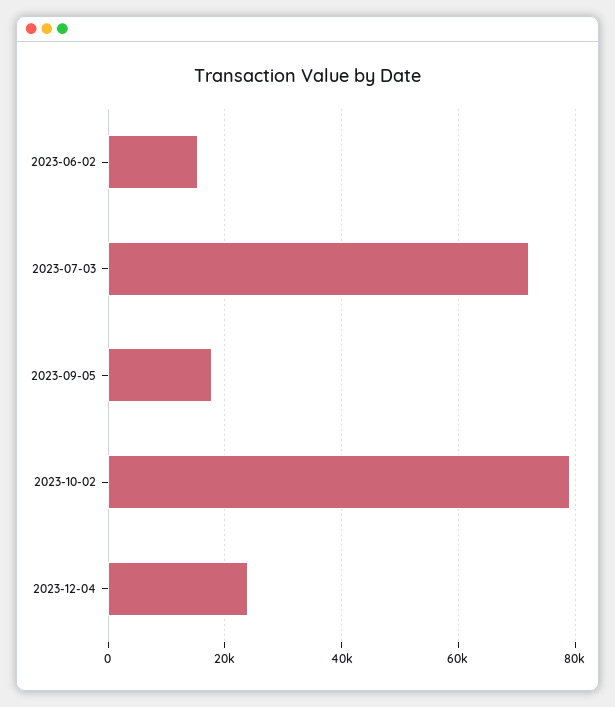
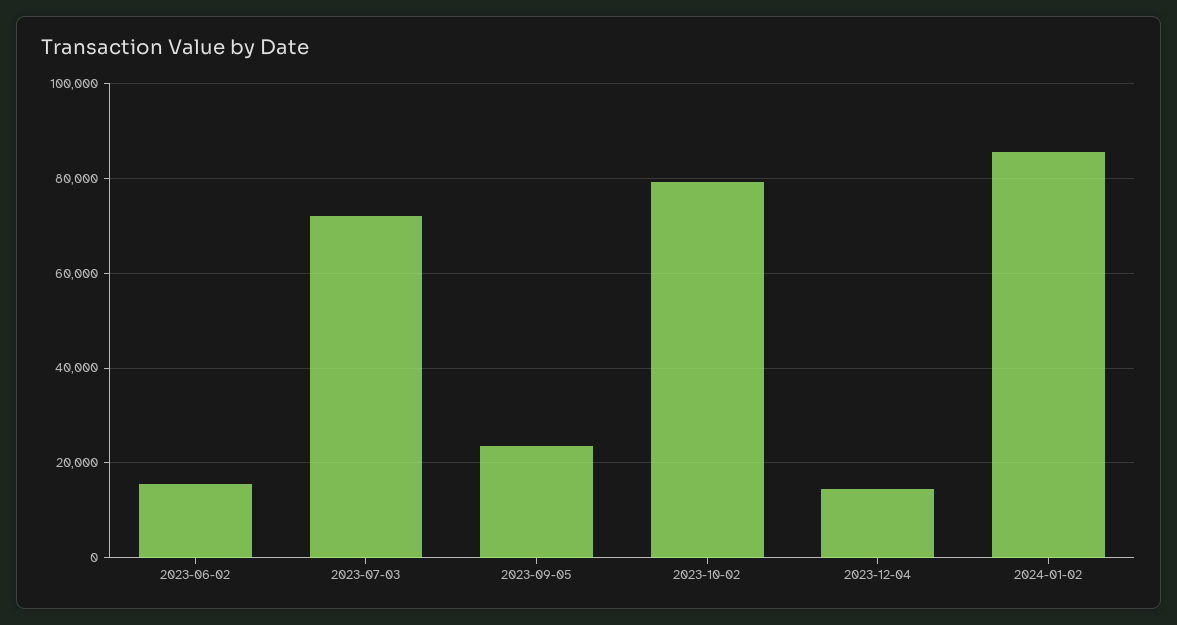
2023-09-05: 18000 -> 24000
2023-12-04: 24000 -> 14000
2024-01-02: none -> 86000

